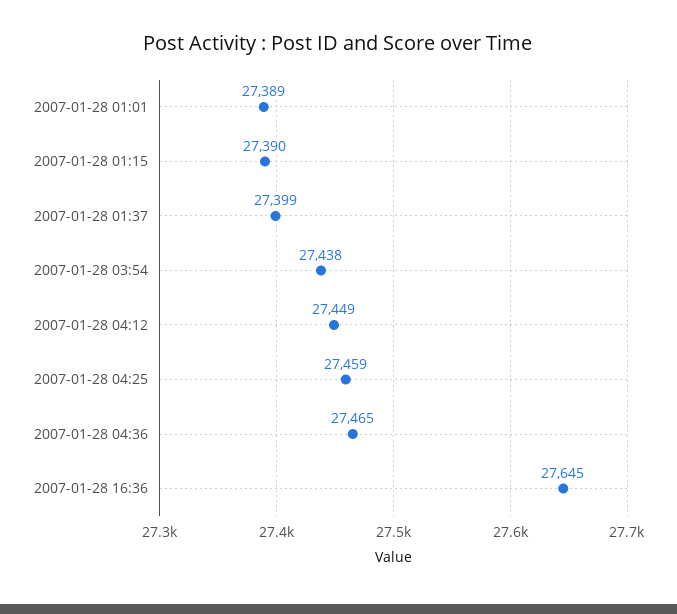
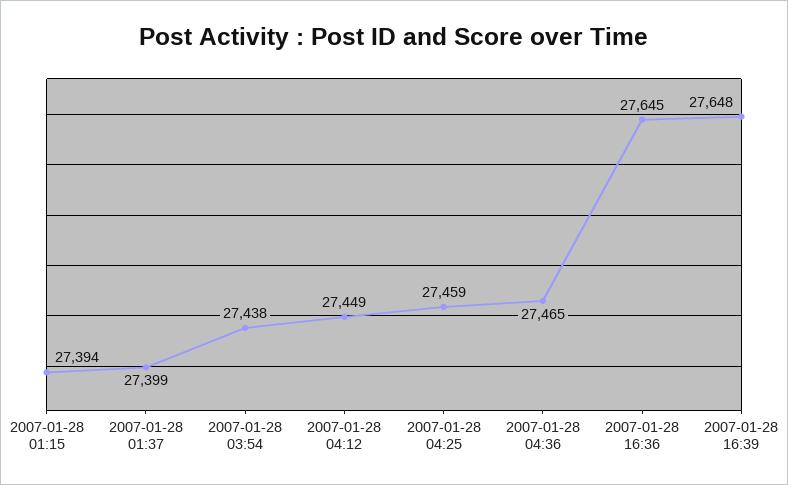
2007-01-28 01:01: 27389 -> none
2007-01-28 01:15: 27390 -> 27394
2007-01-28 16:39: none -> 27648

